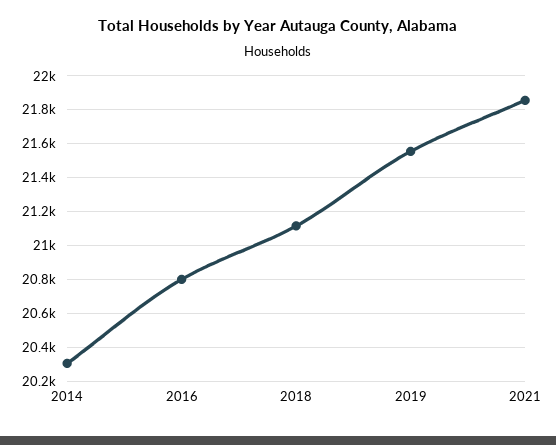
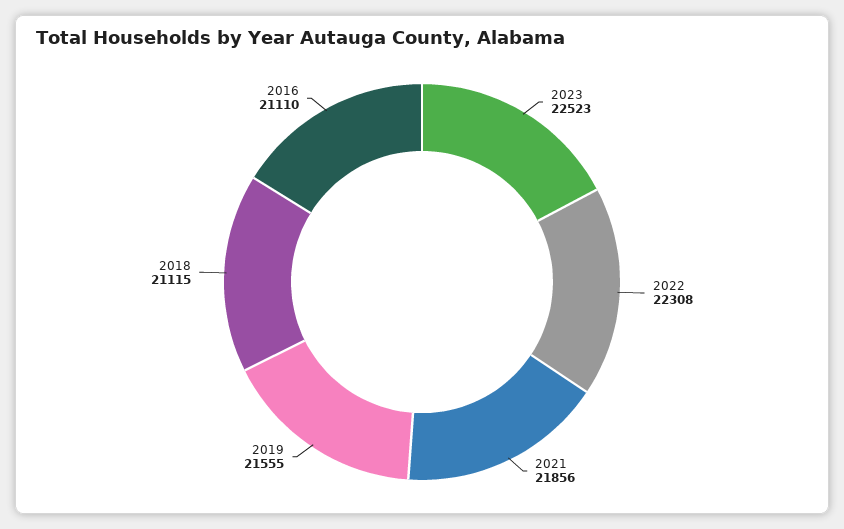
2014: 20300 -> none
2016: 20800 -> 21110
2023: none -> 22523
2022: none -> 22308

